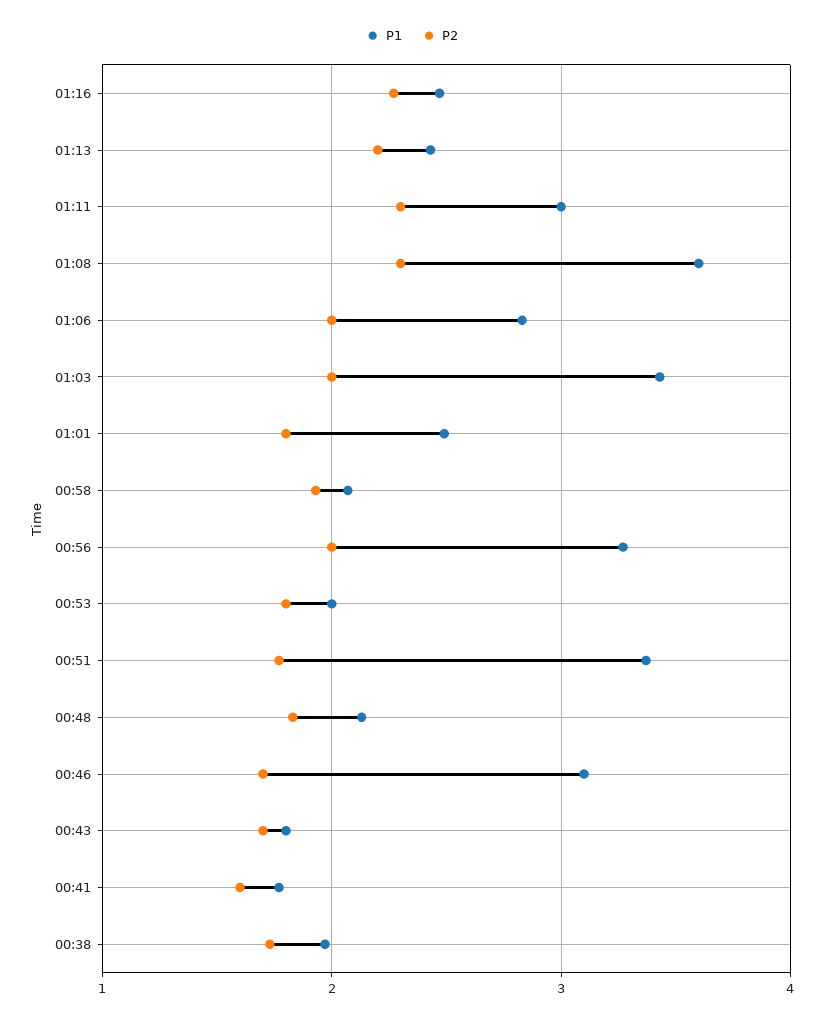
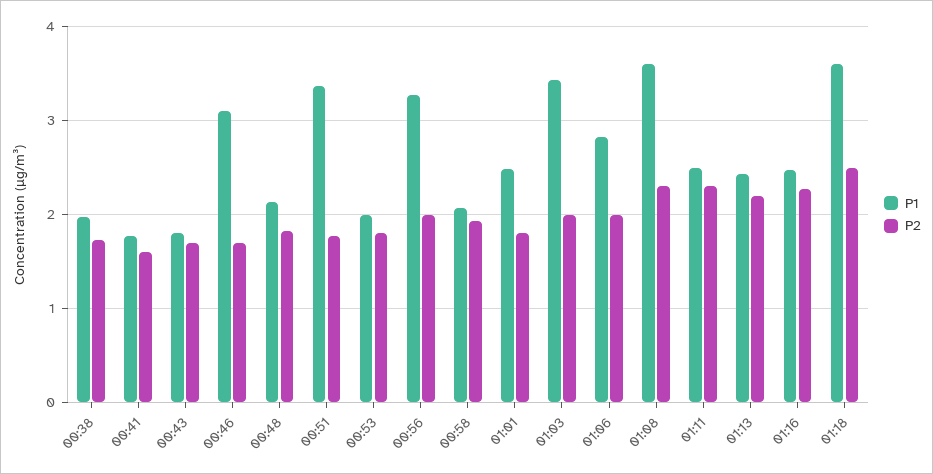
P1, 01:11: 3 -> 2.5
P1, 01:18: none -> 3.6
P2, 01:18: none -> 2.5

